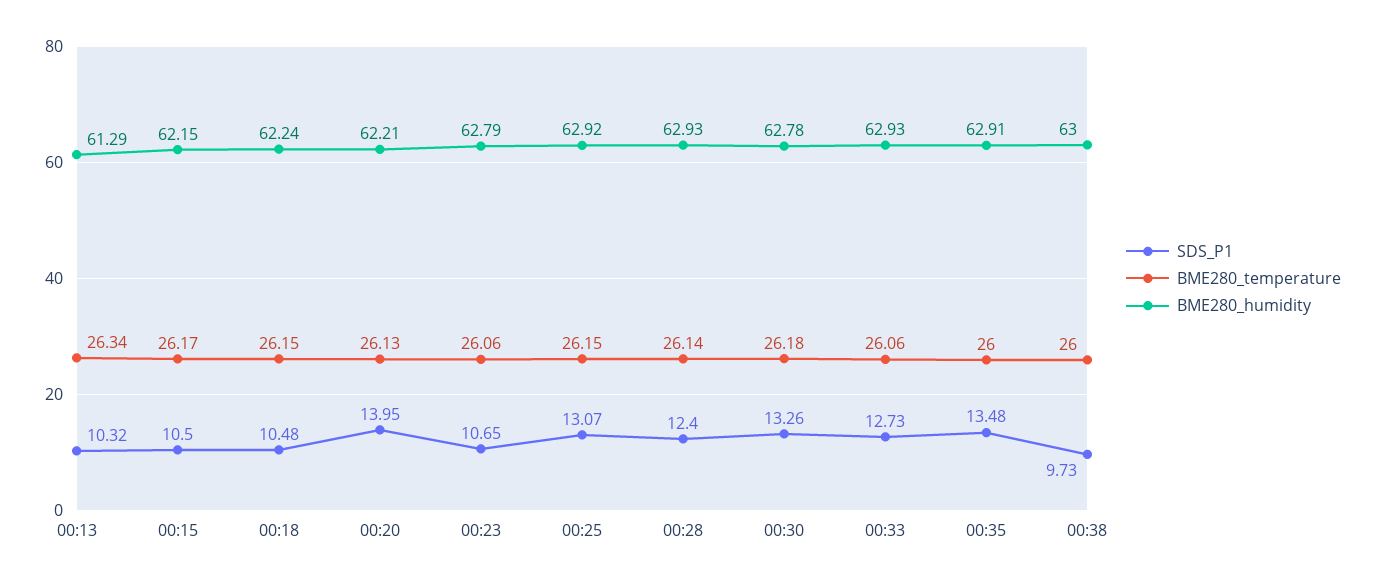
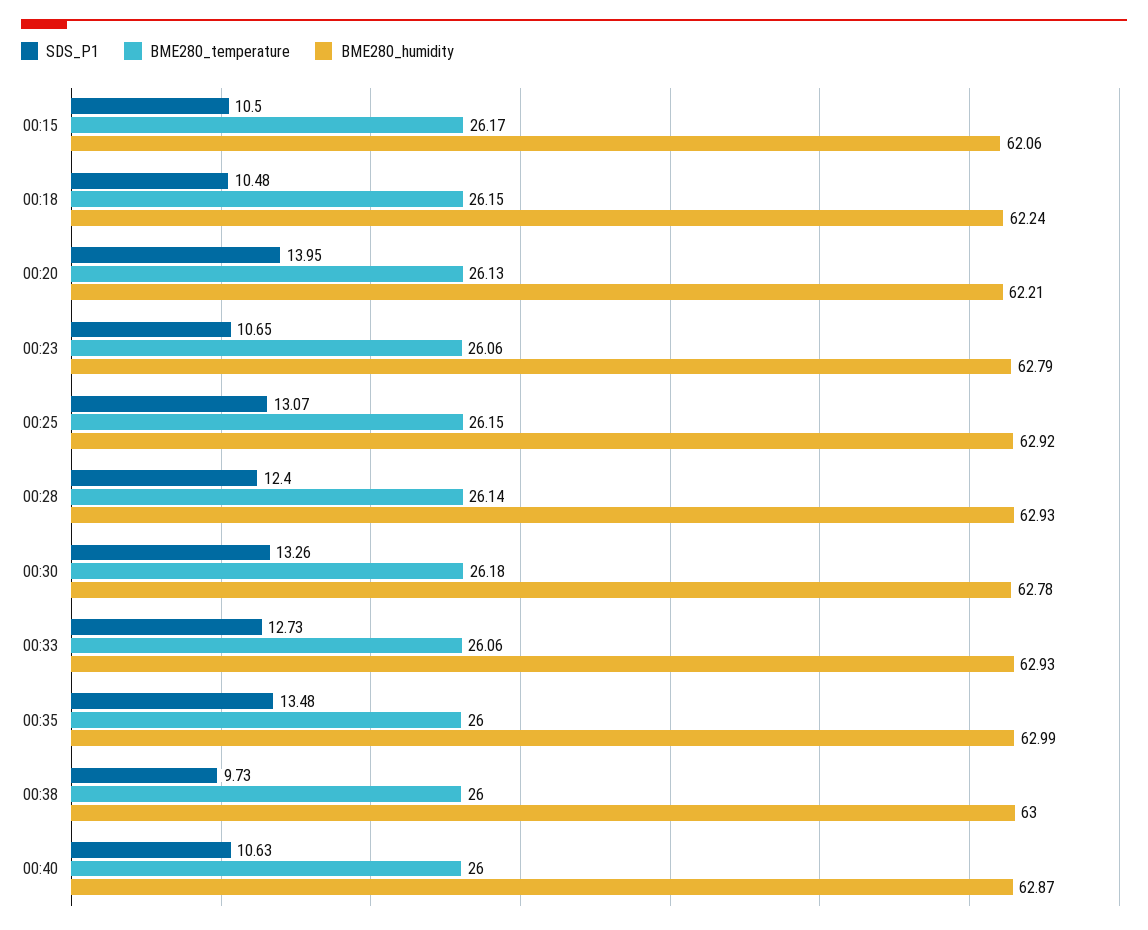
SDS_P1, 00:13: 10.32 -> none
BME280_temperature, 00:13: 26.34 -> none
BME280_humidity, 00:13: 61.29 -> none
BME280_humidity, 00:15: 62.15 -> 62.06
BME280_humidity, 00:35: 62.91 -> 62.99
SDS_P1, 00:40: none -> 10.63
BME280_temperature, 00:40: none -> 26
BME280_humidity, 00:40: none -> 62.87

